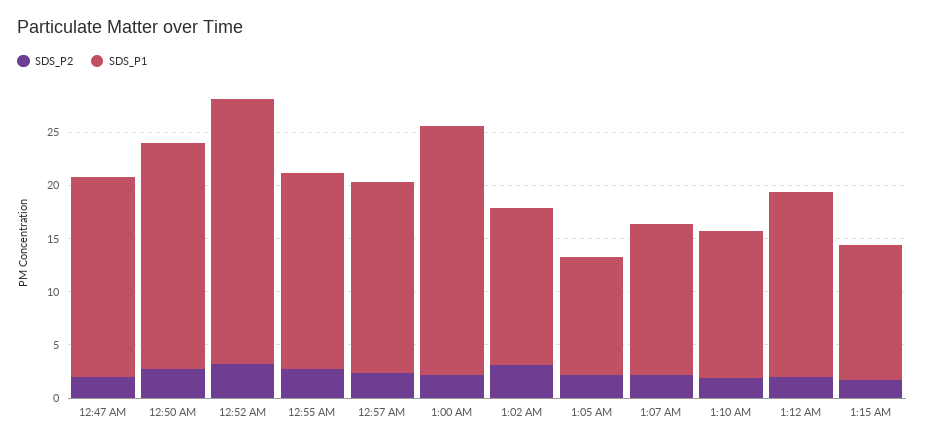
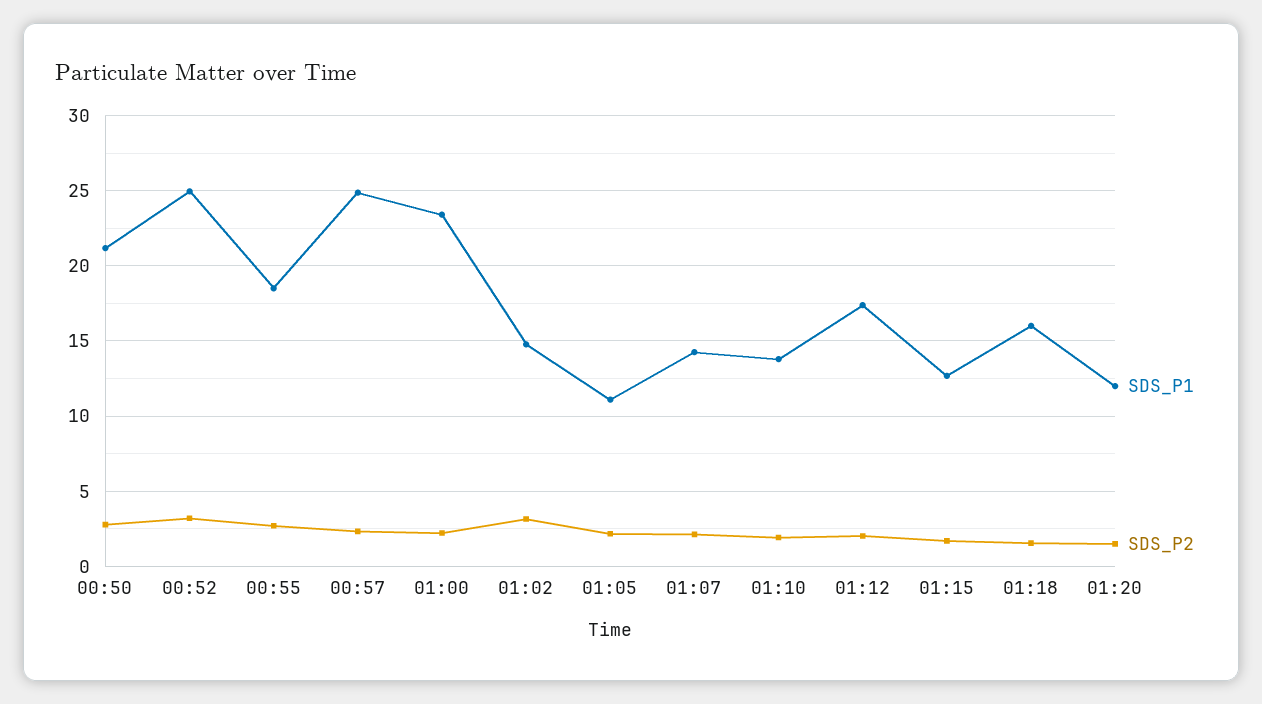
SDS_P2, 12:47 AM: 2 -> none
SDS_P1, 12:47 AM: 19 -> none
SDS_P1, 12:57 AM: 18 -> 25
SDS_P1, 01:18: none -> 16
SDS_P2, 01:18: none -> 1.5
SDS_P1, 01:20: none -> 12
SDS_P2, 01:20: none -> 1.5

